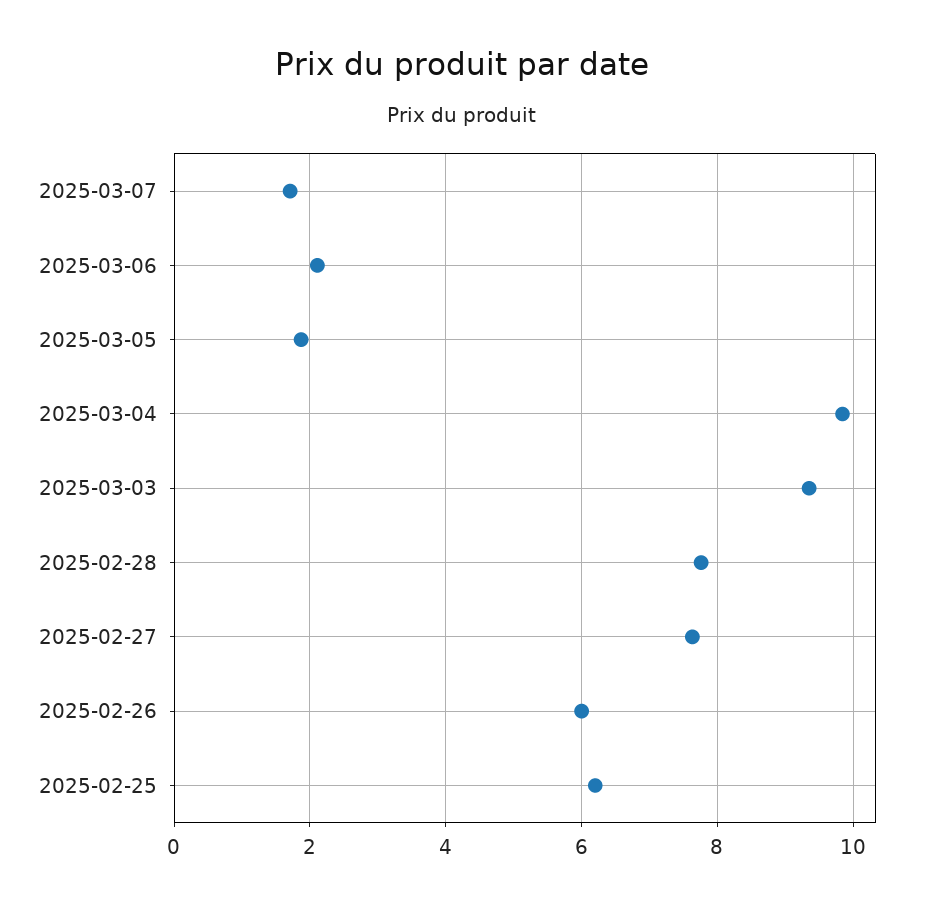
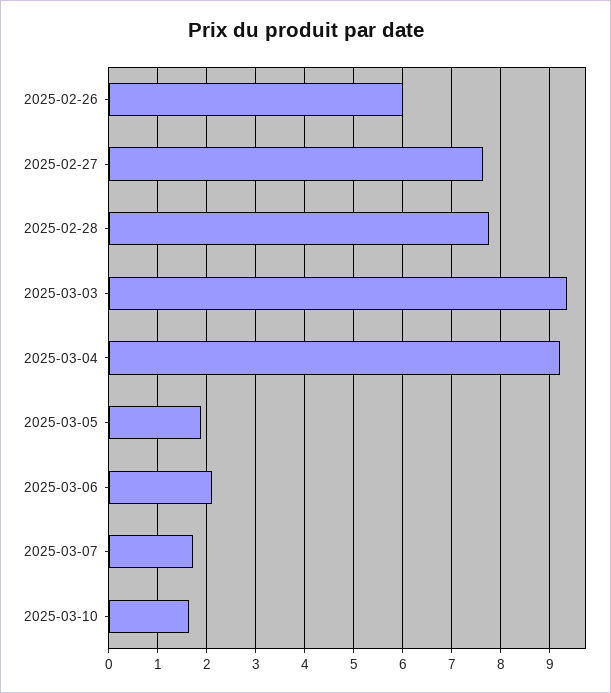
2025-03-04: 9.8 -> 9.2
2025-02-25: 6.2 -> none
2025-03-10: none -> 1.6

